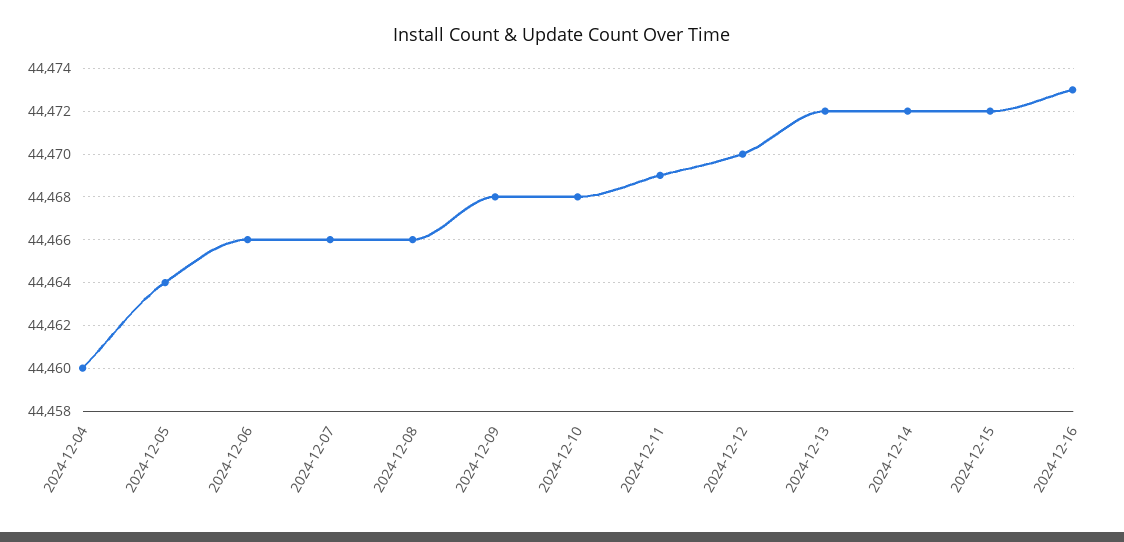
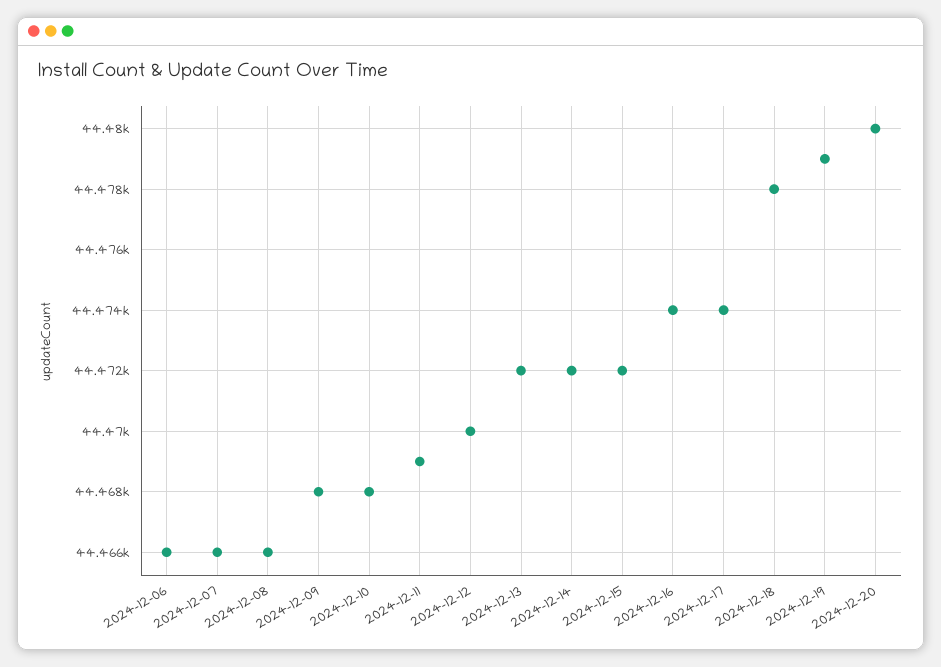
2024-12-04: 44460 -> none
2024-12-05: 44464 -> none
2024-12-16: 44473 -> 44474
2024-12-17: none -> 44474
2024-12-18: none -> 44478
2024-12-19: none -> 44479
2024-12-20: none -> 44480

